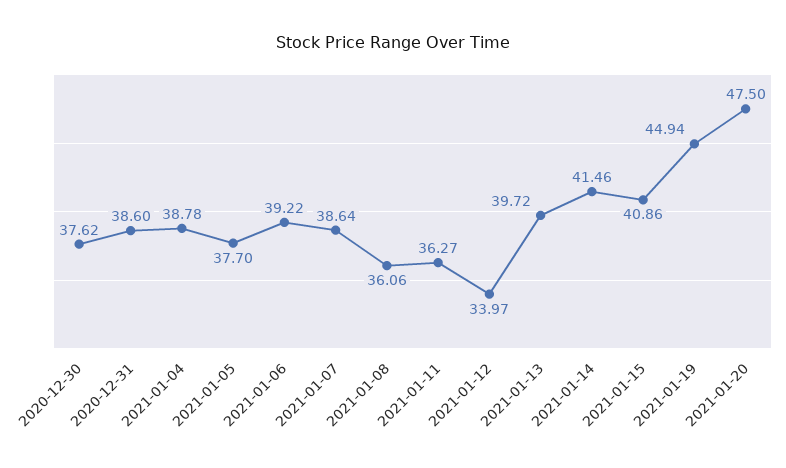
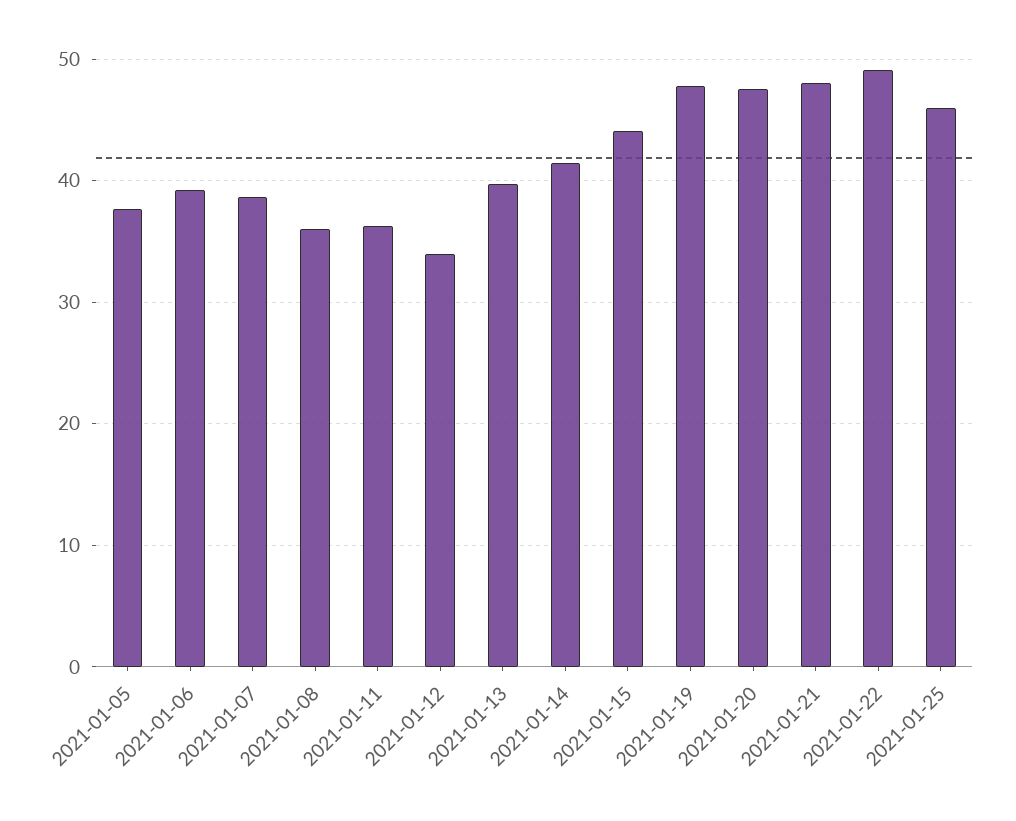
2020-12-30: 37.62 -> none
2020-12-31: 38.6 -> none
2021-01-04: 38.78 -> none
2021-01-15: 40.86 -> 44
2021-01-19: 44.94 -> 48
2021-01-21: none -> 48
2021-01-22: none -> 49
2021-01-25: none -> 46

